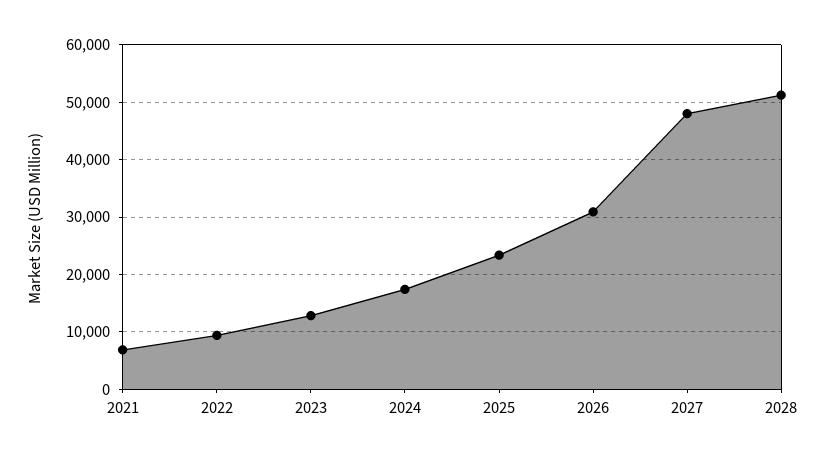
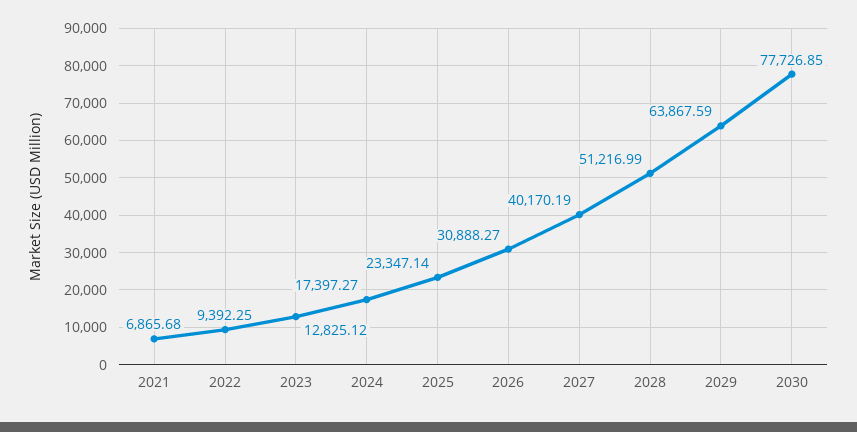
2027: 48000 -> 40170.19
2029: none -> 63867.59
2030: none -> 77726.85

